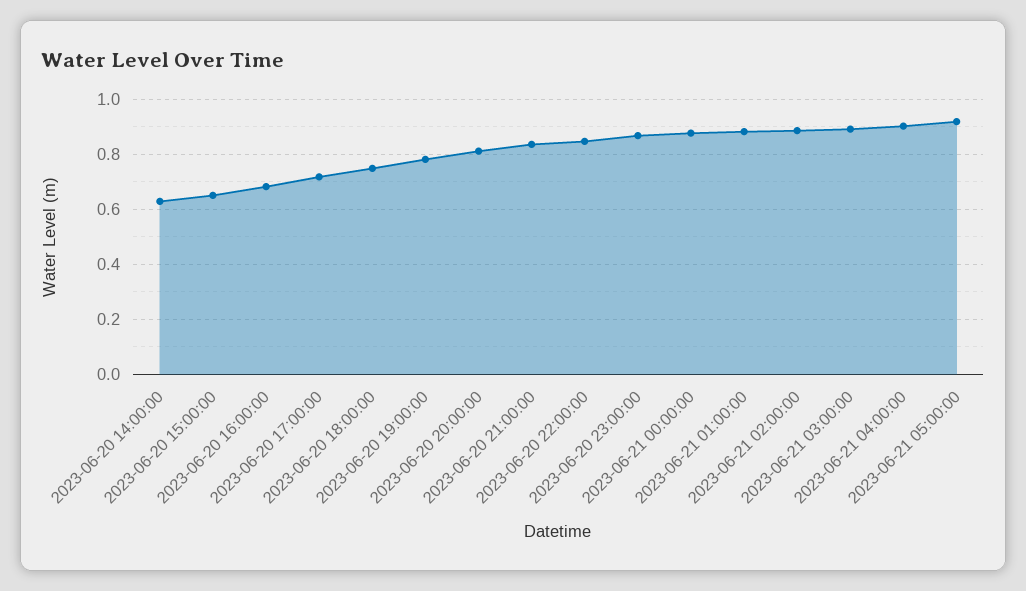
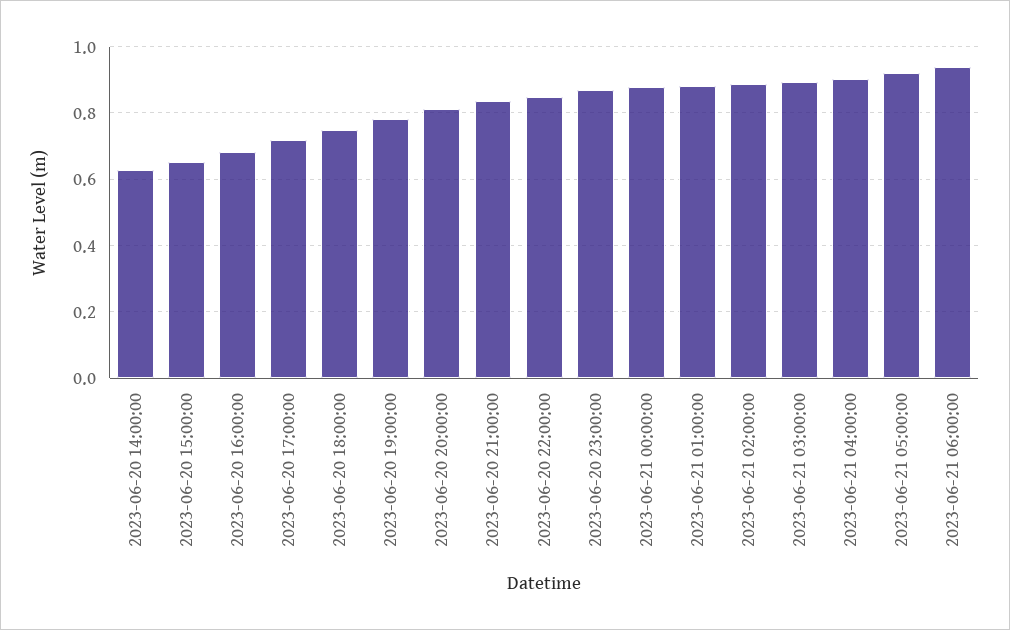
2023-06-21 06:00:00: none -> 0.94

